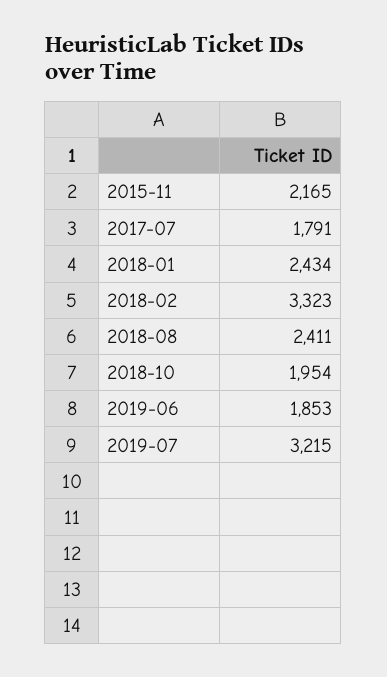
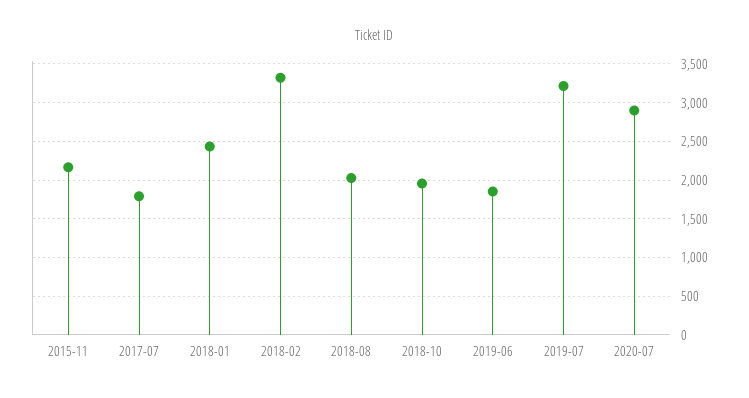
2018-08: 2411 -> 2000
2020-07: none -> 2900

